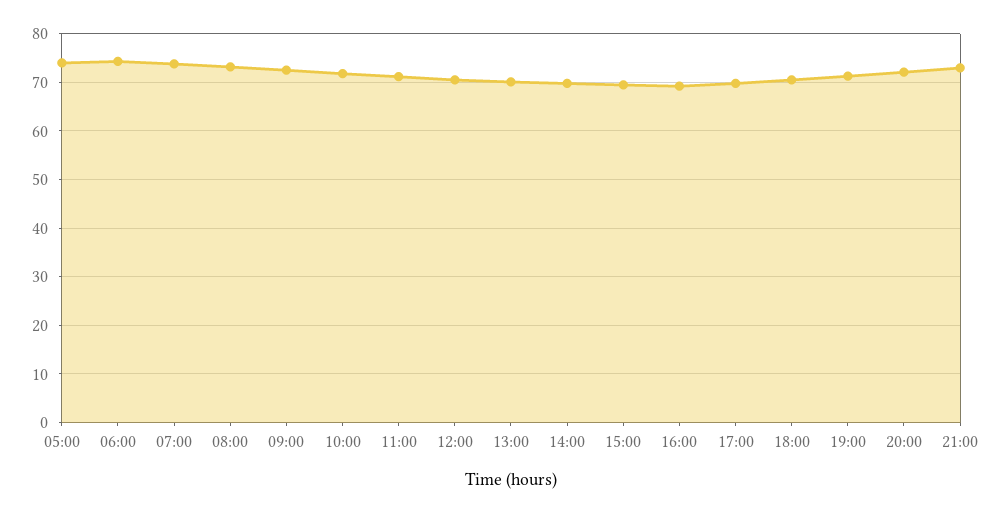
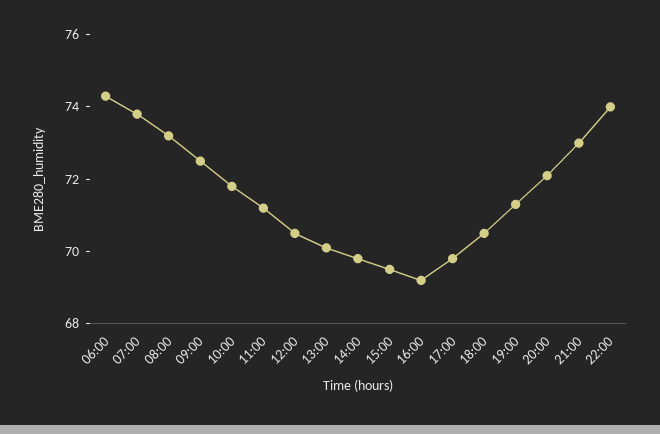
05:00: 74 -> none
22:00: none -> 74

